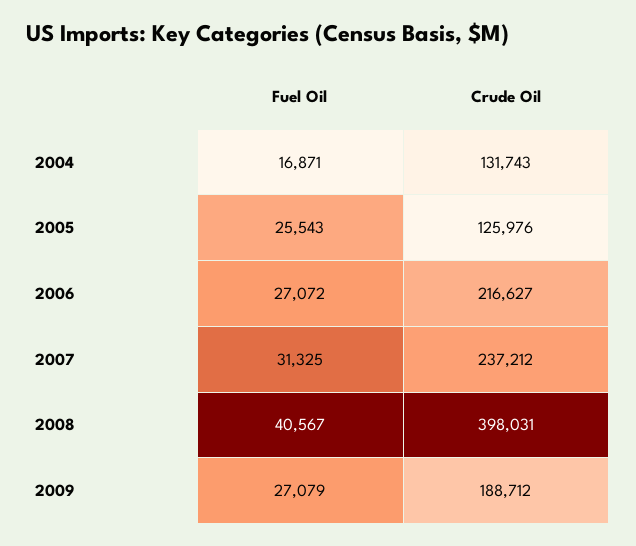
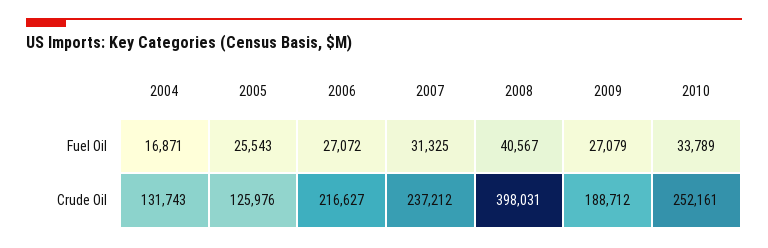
Fuel Oil, 2010: none -> 33789
Crude Oil, 2010: none -> 252161

